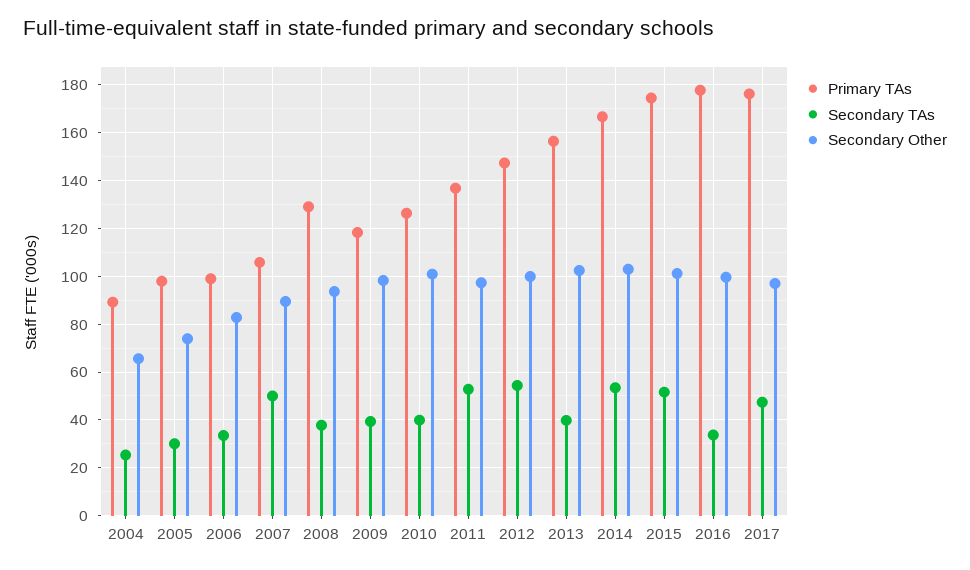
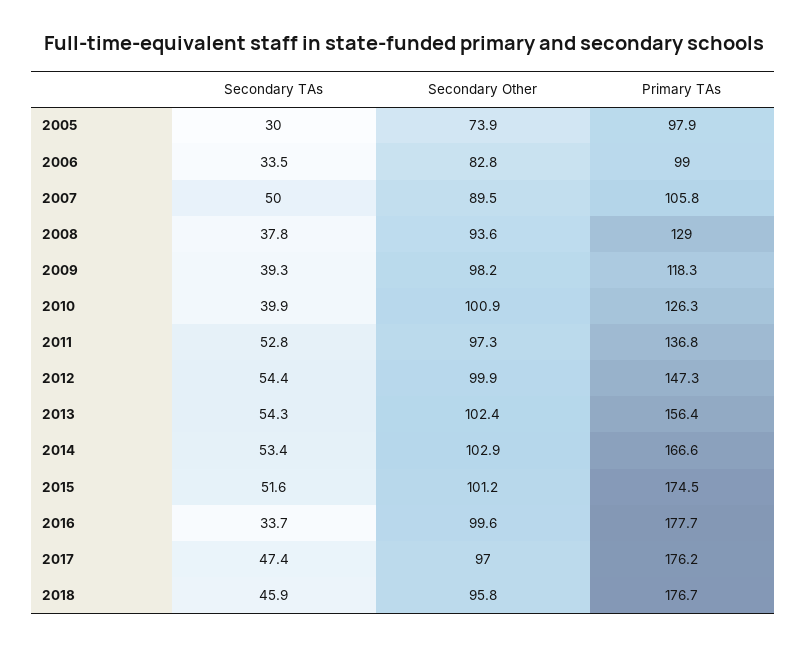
Primary TAs, 2004: 90 -> none
Secondary TAs, 2004: 25 -> none
Secondary Other, 2004: 65 -> none
Secondary TAs, 2013: 40 -> 54.3
Secondary TAs, 2018: none -> 45.9
Secondary Other, 2018: none -> 95.8
Primary TAs, 2018: none -> 176.7

